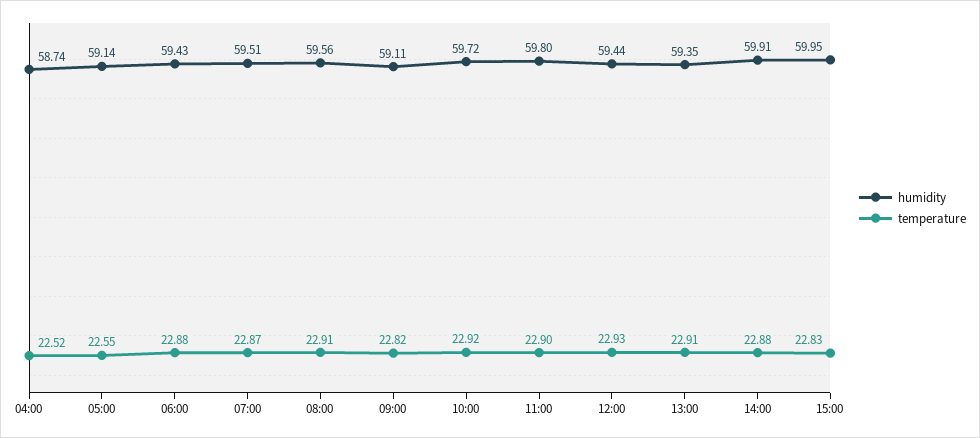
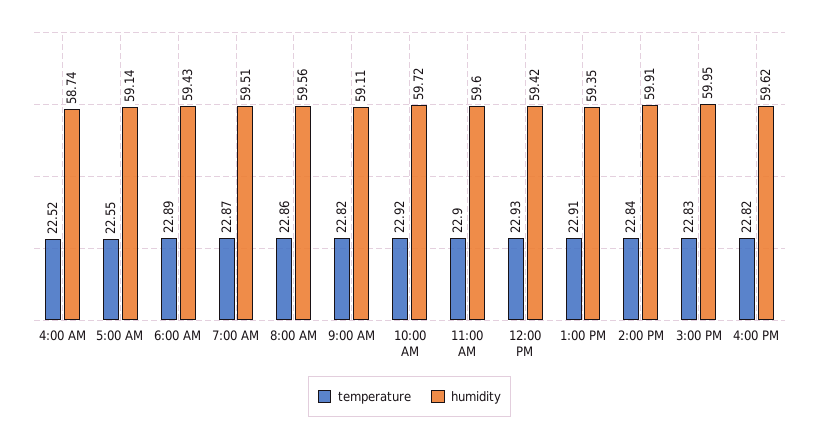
temperature, 06:00: 22.88 -> 22.89
temperature, 08:00: 22.91 -> 22.86
humidity, 11:00: 59.8 -> 59.6
humidity, 12:00: 59.44 -> 59.42
temperature, 14:00: 22.88 -> 22.84
temperature, 4:00 PM: none -> 22.82
humidity, 4:00 PM: none -> 59.62

